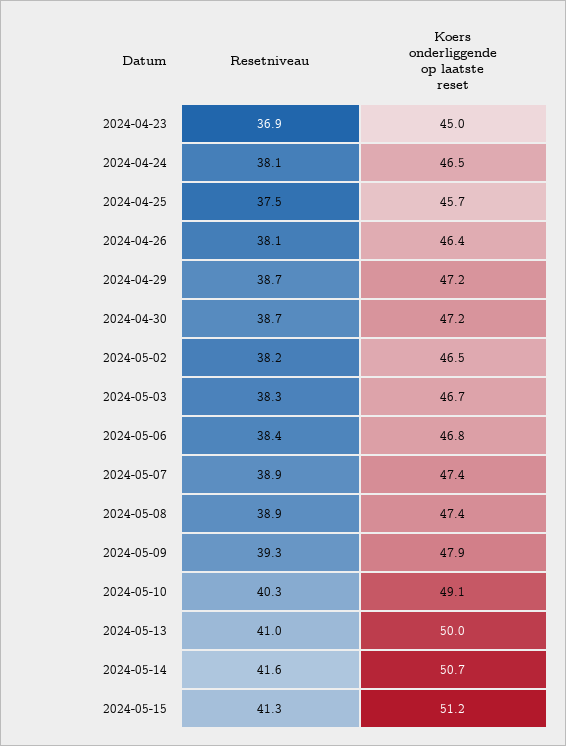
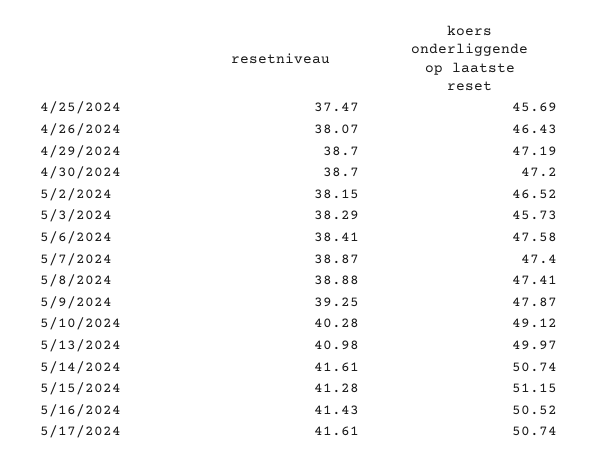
Resetniveau, 2024-04-23: 36.9 -> none
Koers onderliggende op laatste reset, 2024-04-23: 45 -> none
Resetniveau, 2024-04-24: 38.1 -> none
Koers onderliggende op laatste reset, 2024-04-24: 46.5 -> none
Koers onderliggende op laatste reset, 2024-05-03: 46.7 -> 45.73
Koers onderliggende op laatste reset, 2024-05-06: 46.8 -> 47.58
Resetniveau, 5/16/2024: none -> 41.43
Koers onderliggende op laatste reset, 5/16/2024: none -> 50.52
Resetniveau, 5/17/2024: none -> 41.61
Koers onderliggende op laatste reset, 5/17/2024: none -> 50.74

